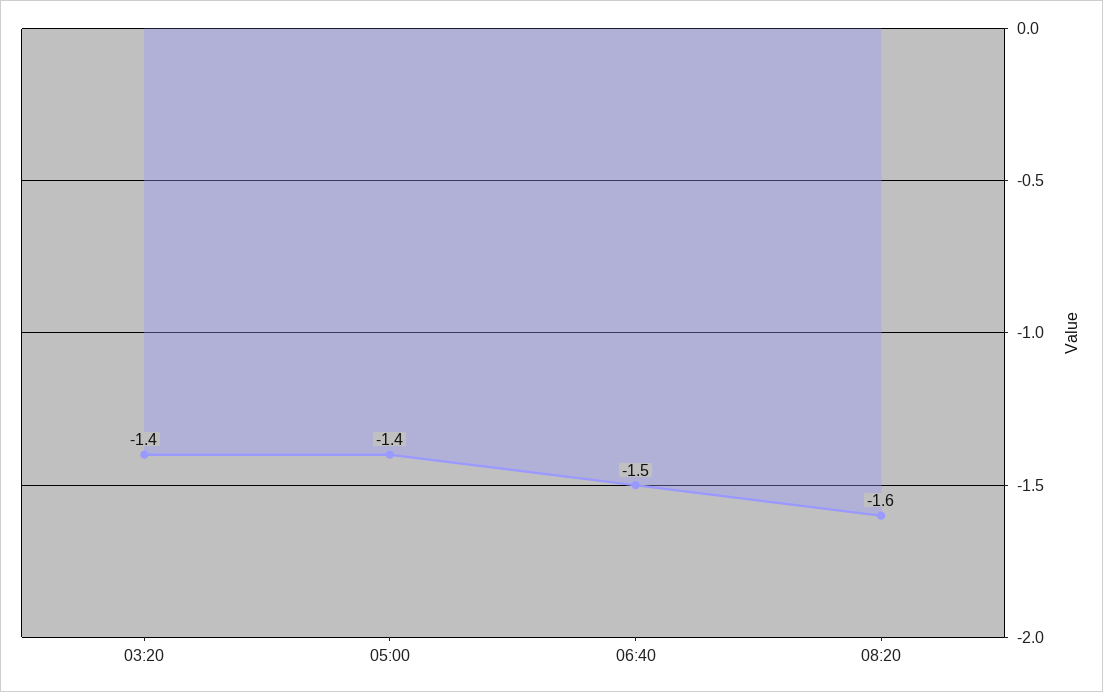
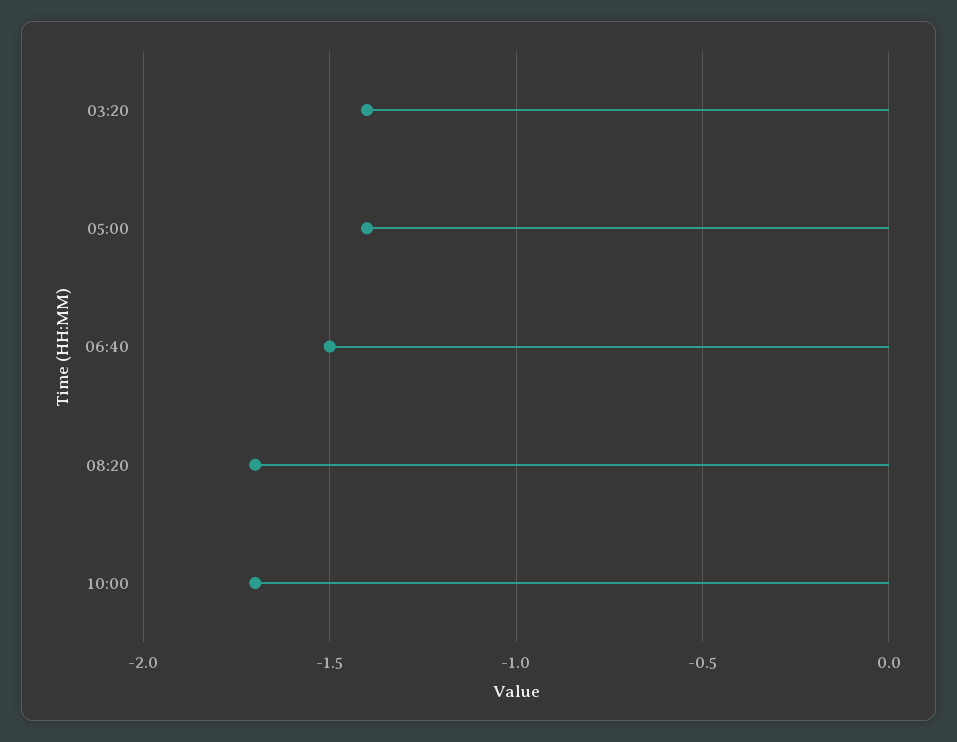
08:20: -1.6 -> -1.7
10:00: none -> -1.7

